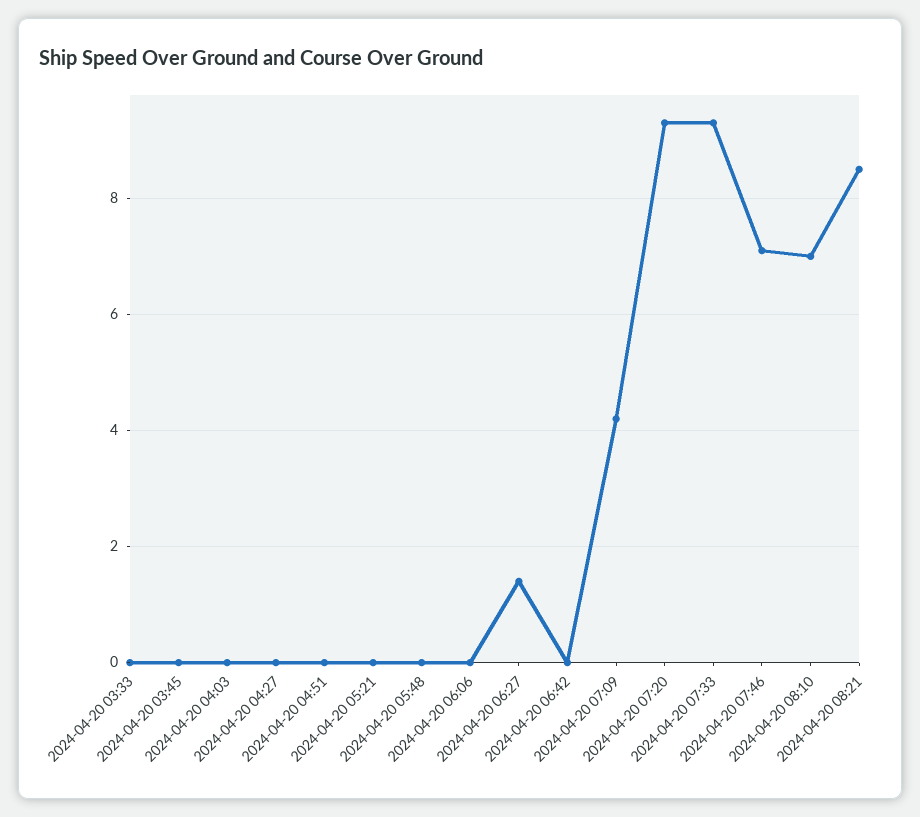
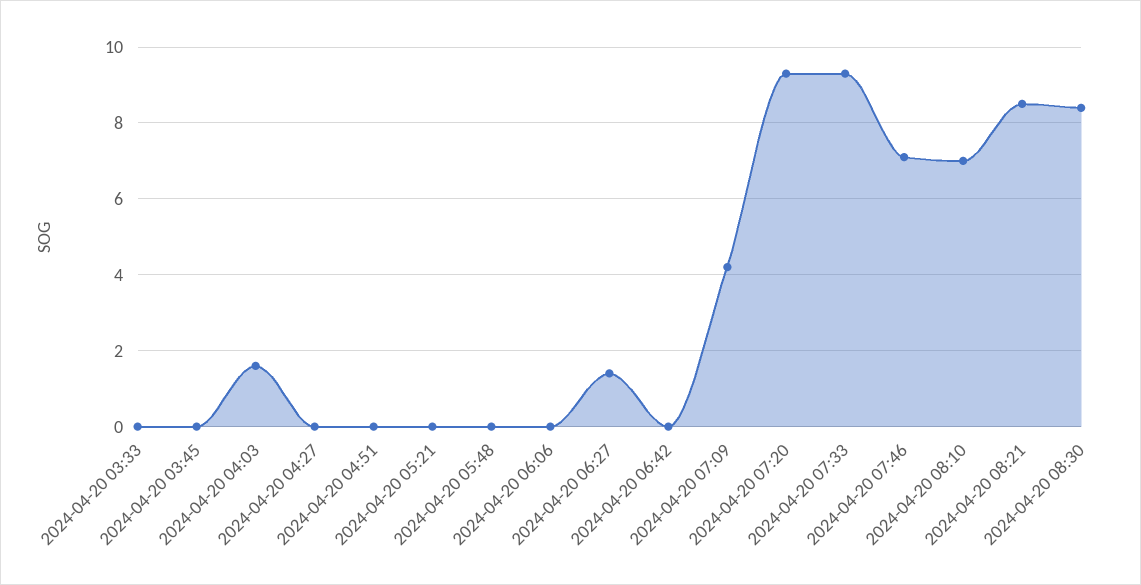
2024-04-20 04:03: 0 -> 1.5
2024-04-20 08:30: none -> 8.5

